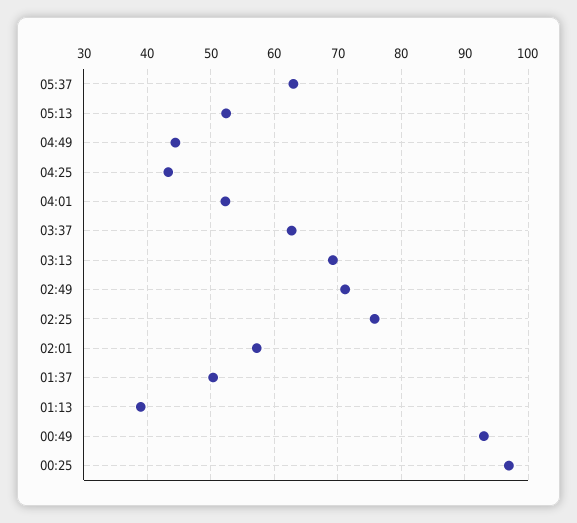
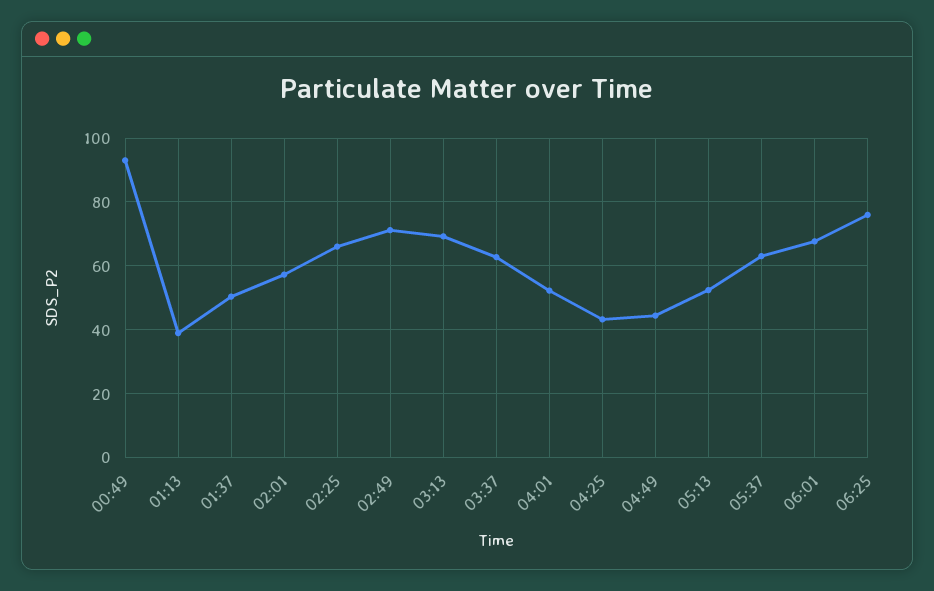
02:25: 76 -> 66
00:25: 97 -> none
06:01: none -> 68
06:25: none -> 76

